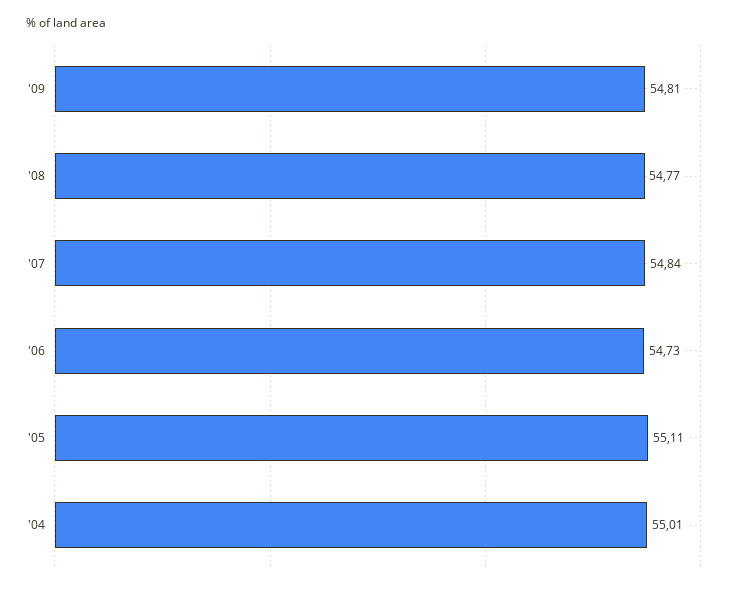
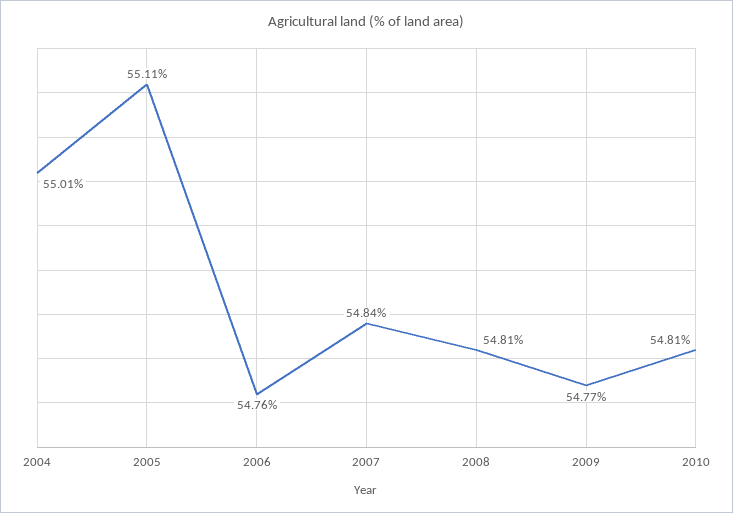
'09: 54.81 -> 54.77
'08: 54.77 -> 54.81
'06: 54.73 -> 54.76
2010: none -> 54.81

